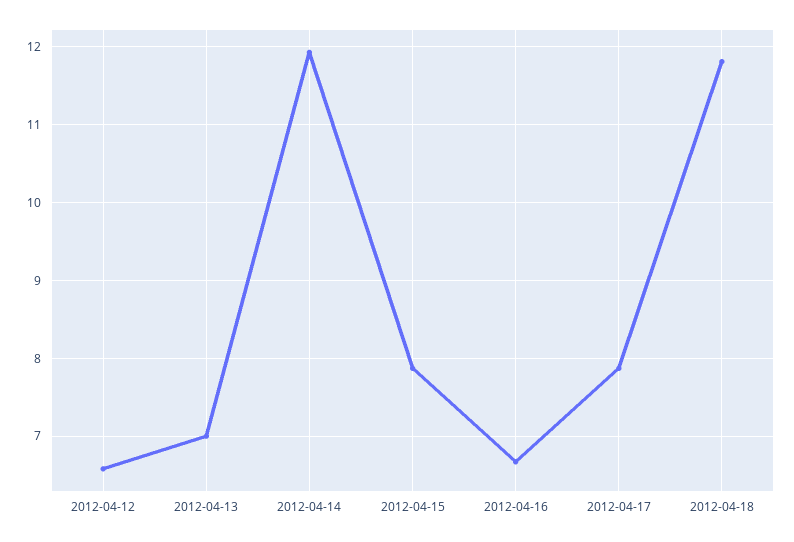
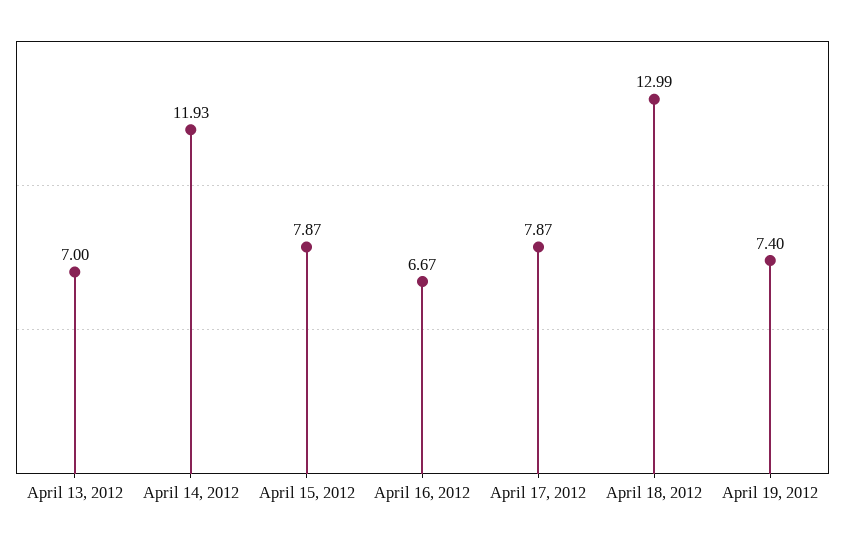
2012-04-12: 6.6 -> none
2012-04-18: 11.8 -> 12.99
April 19, 2012: none -> 7.4

